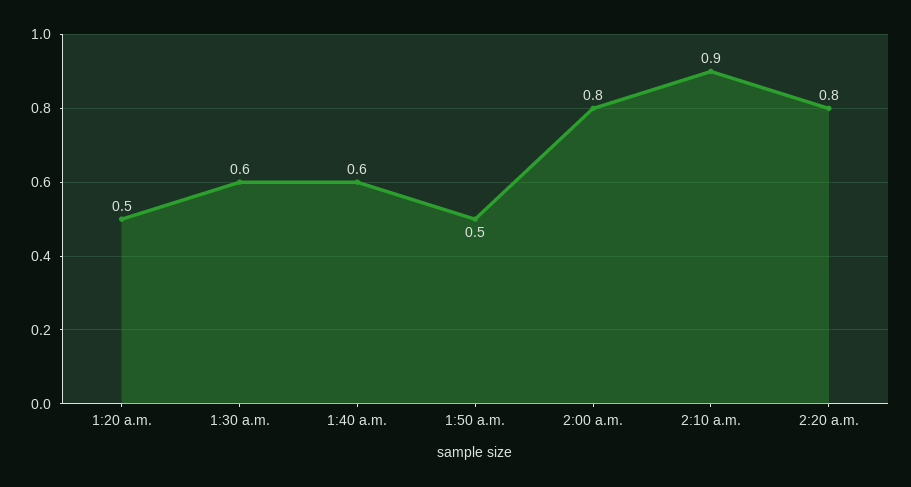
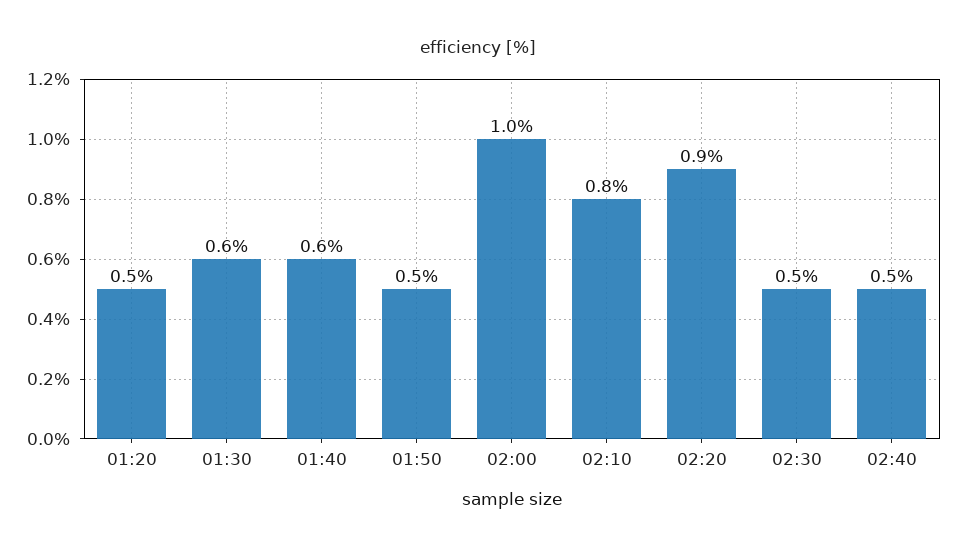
2:00 a.m.: 0.8 -> 1
2:10 a.m.: 0.9 -> 0.8
2:20 a.m.: 0.8 -> 0.9
02:30: none -> 0.5
02:40: none -> 0.5

